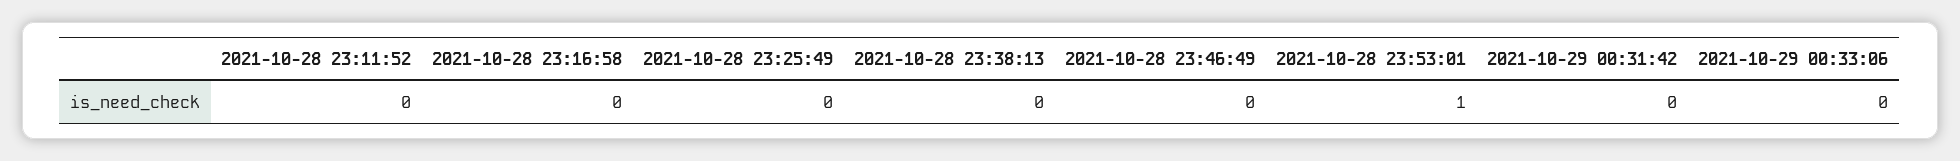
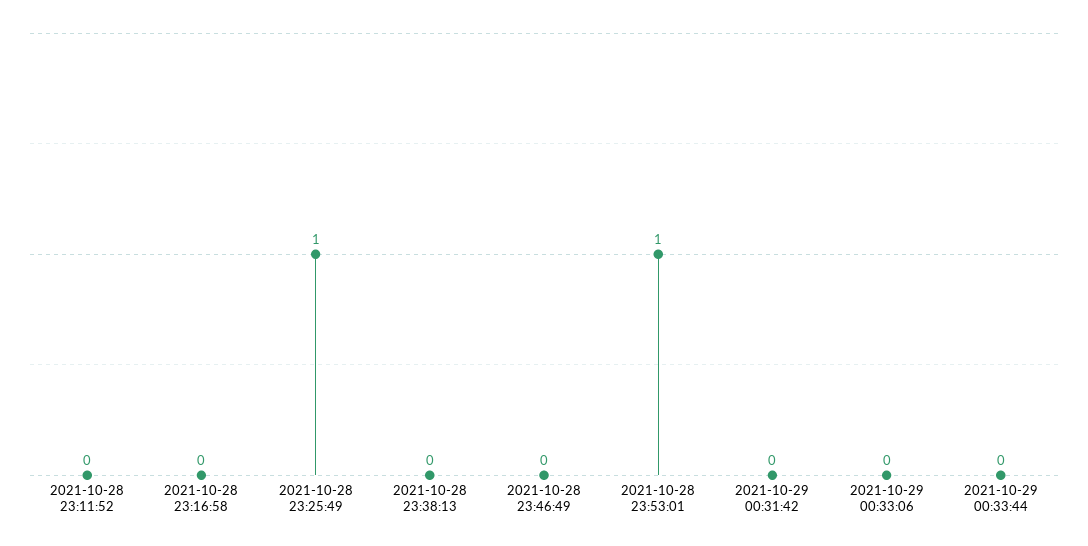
2021-10-28 23:25:49: 0 -> 1
2021-10-29 00:33:44: none -> 0

